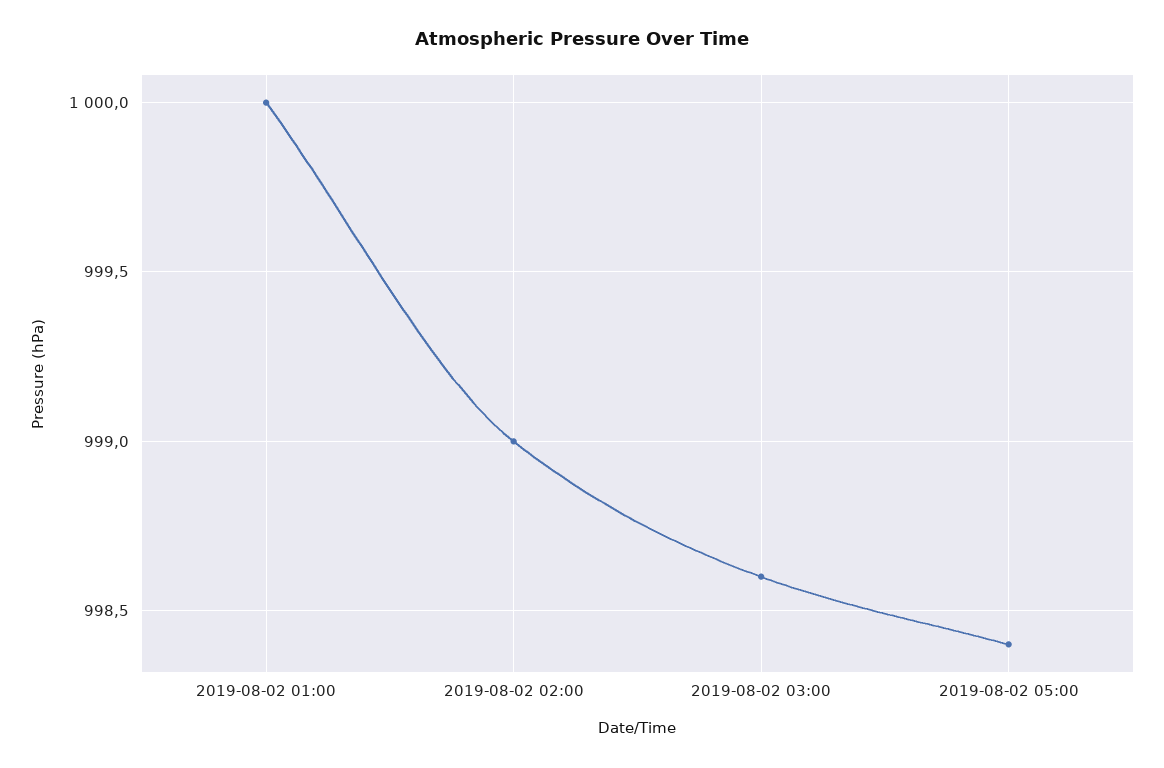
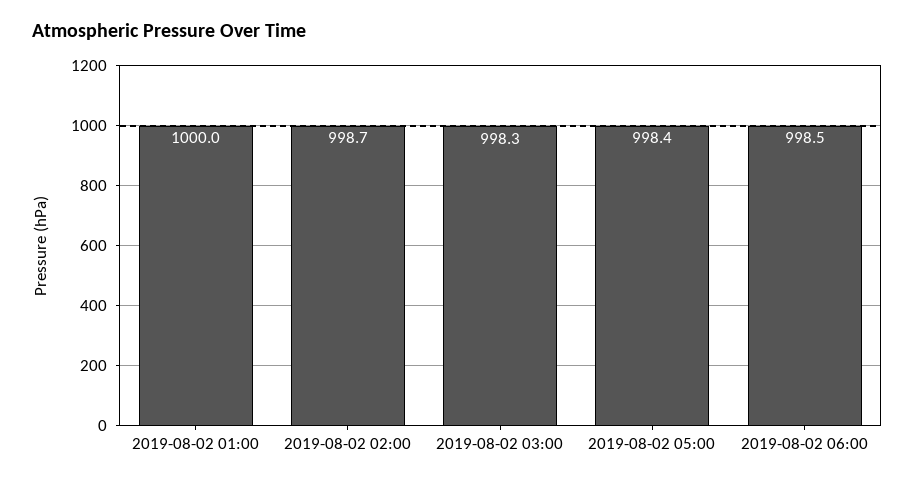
2019-08-02 02:00: 999 -> 998.7
2019-08-02 03:00: 998.6 -> 998.3
2019-08-02 06:00: none -> 998.5

